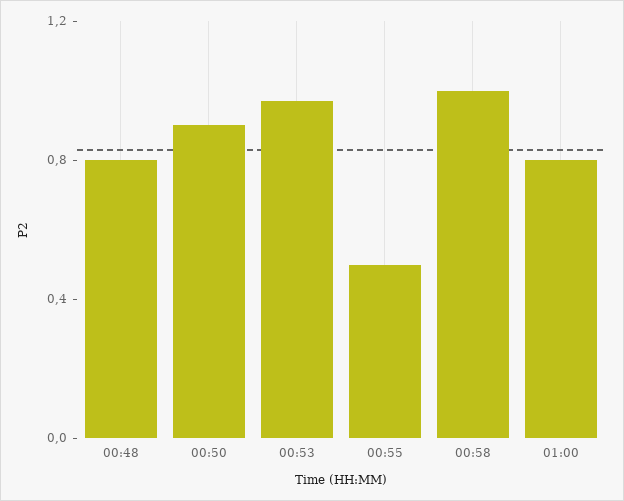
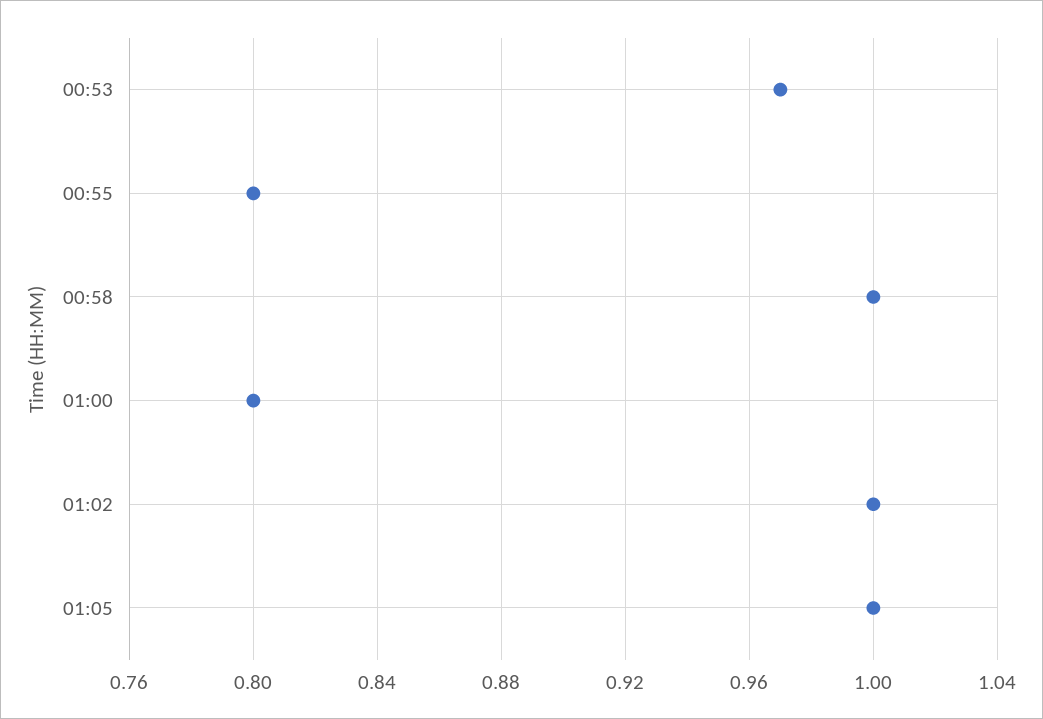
00:48: 0.8 -> none
00:50: 0.9 -> none
00:55: 0.5 -> 0.8
01:02: none -> 1
01:05: none -> 1

